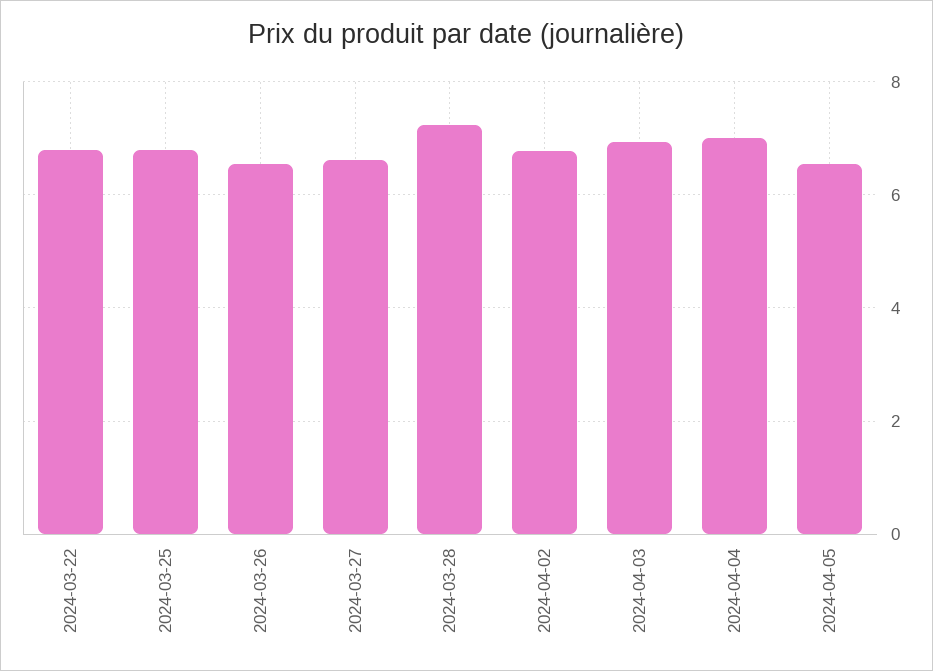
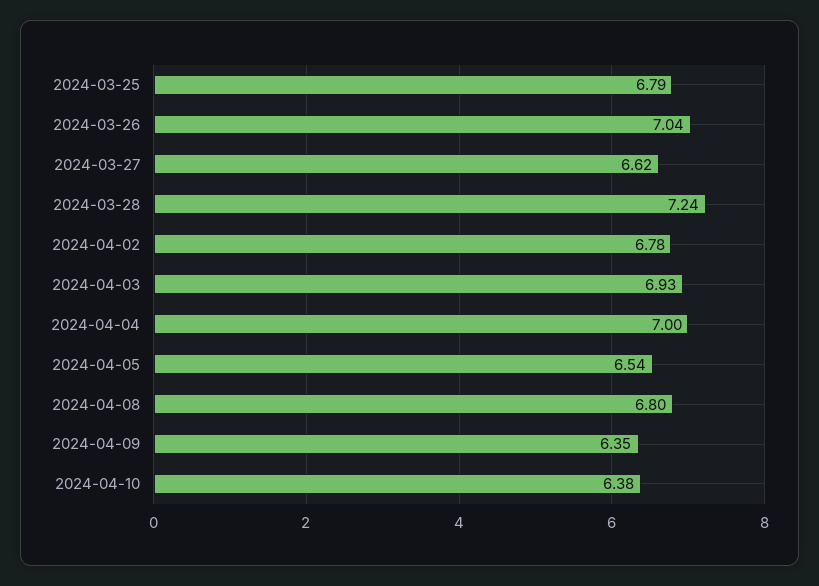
2024-03-22: 6.8 -> none
2024-03-26: 6.6 -> 7.04
2024-04-08: none -> 6.8
2024-04-09: none -> 6.35
2024-04-10: none -> 6.38

